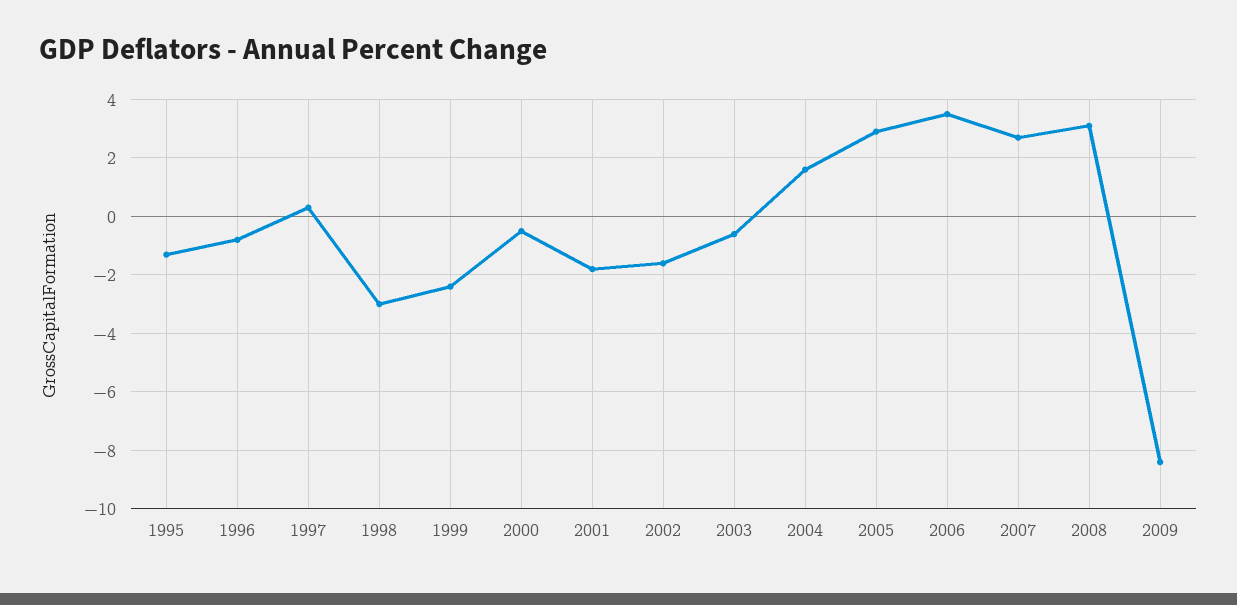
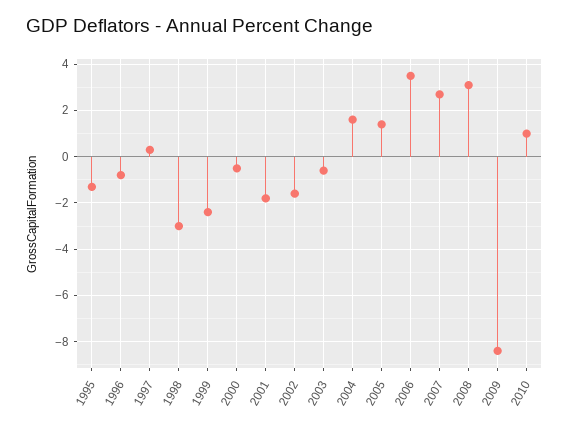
2005: 3 -> 1.5
2010: none -> 1

